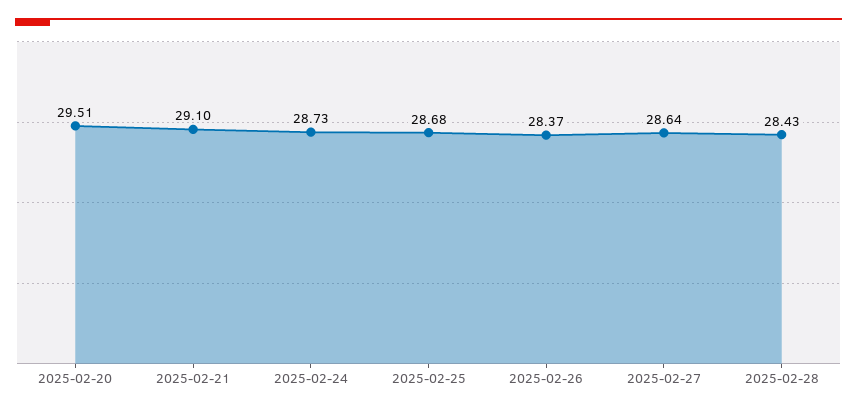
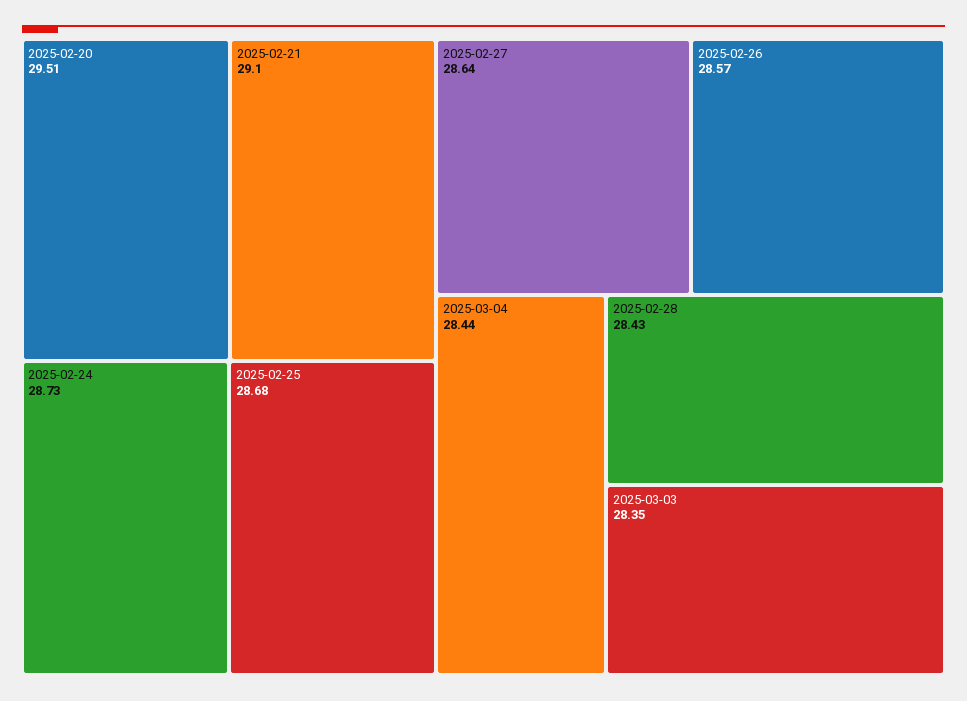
2025-02-26: 28.37 -> 28.57
2025-03-04: none -> 28.44
2025-03-03: none -> 28.35

